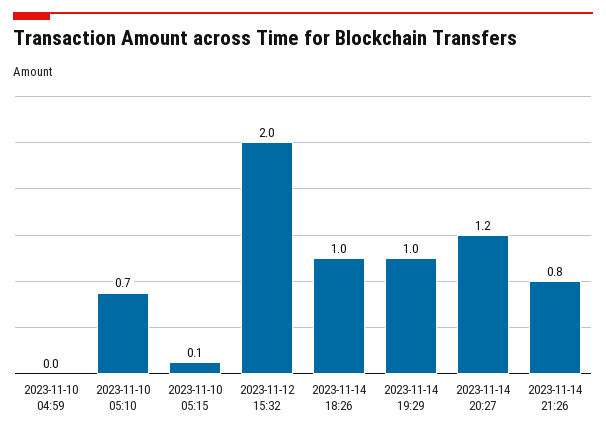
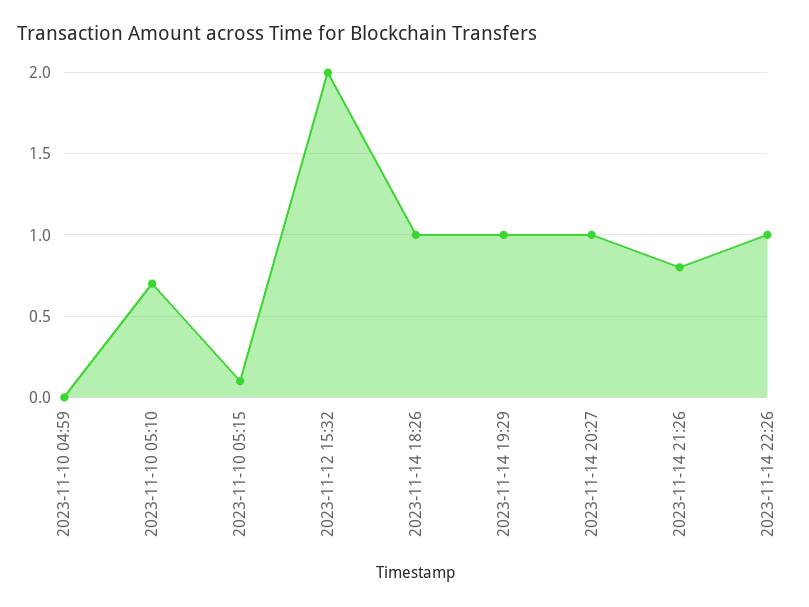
2023-11-14 20:27: 1.2 -> 1
2023-11-14 22:26: none -> 1

